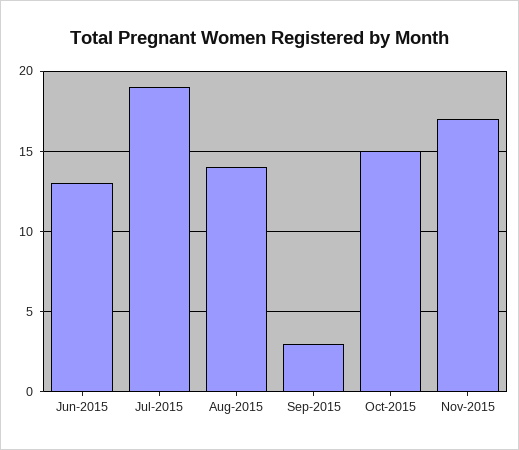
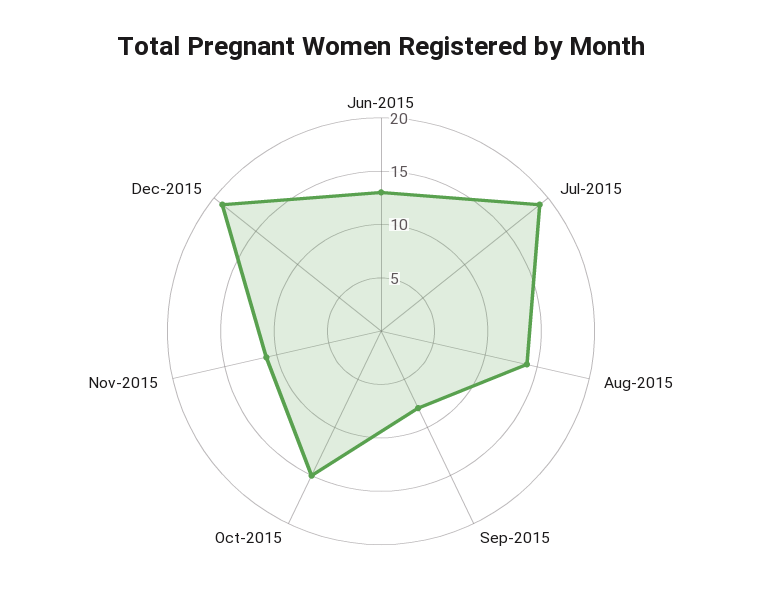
Sep-2015: 3 -> 8
Nov-2015: 17 -> 11
Dec-2015: none -> 19

